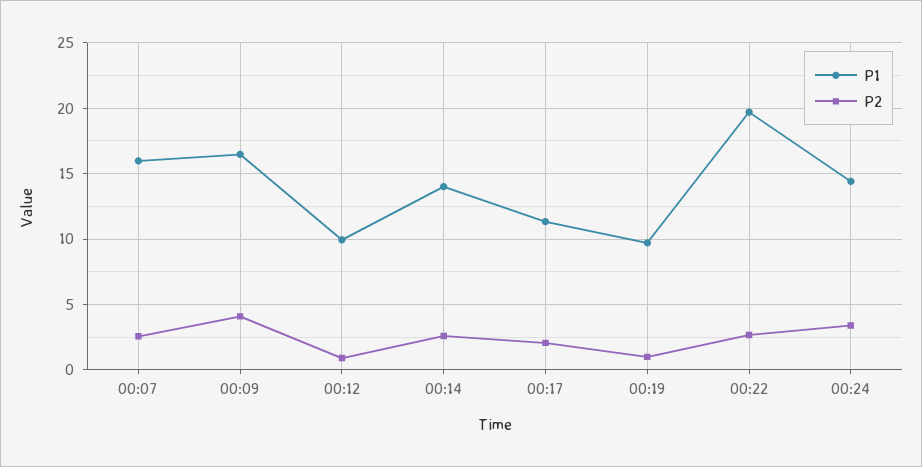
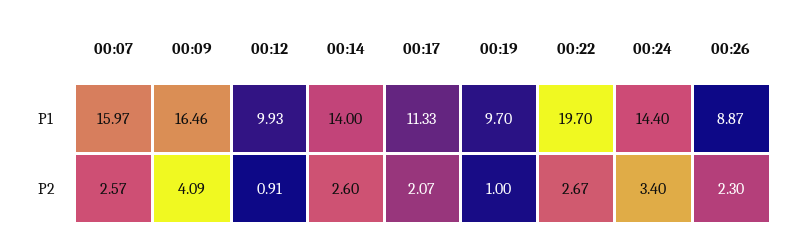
P1, 00:26: none -> 8.87
P2, 00:26: none -> 2.3

